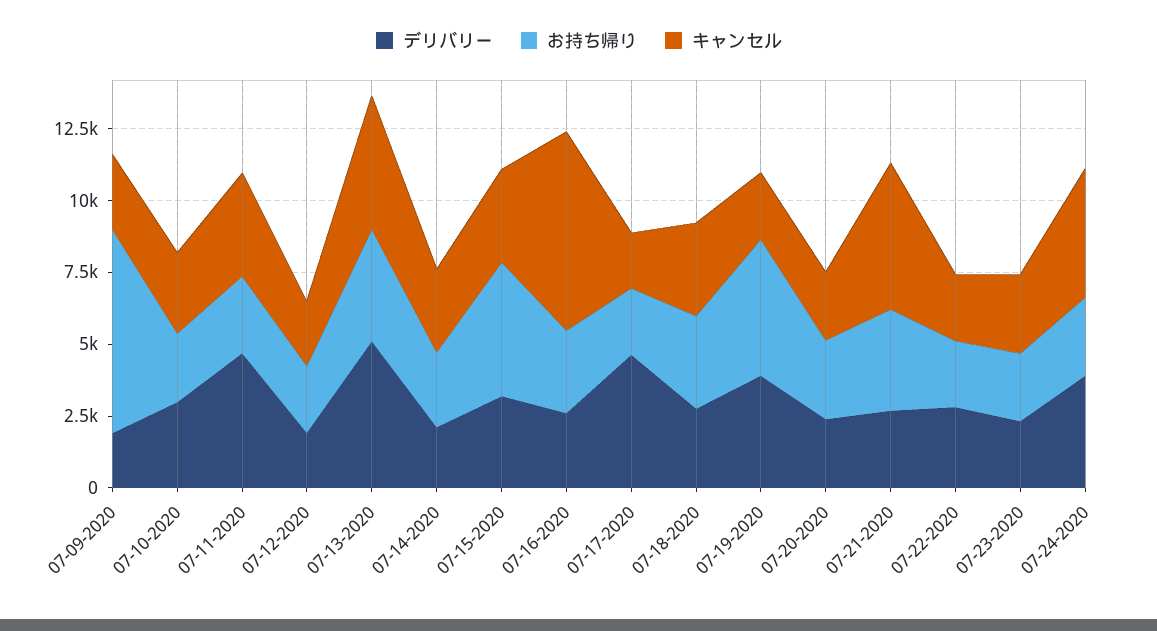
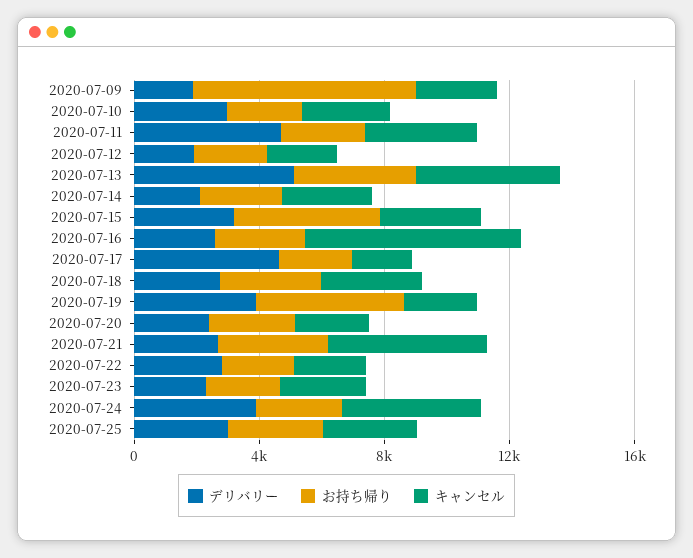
デリバリー, 2020-07-25: none -> 3000
お持ち帰り, 2020-07-25: none -> 3000
キャンセル, 2020-07-25: none -> 3000

